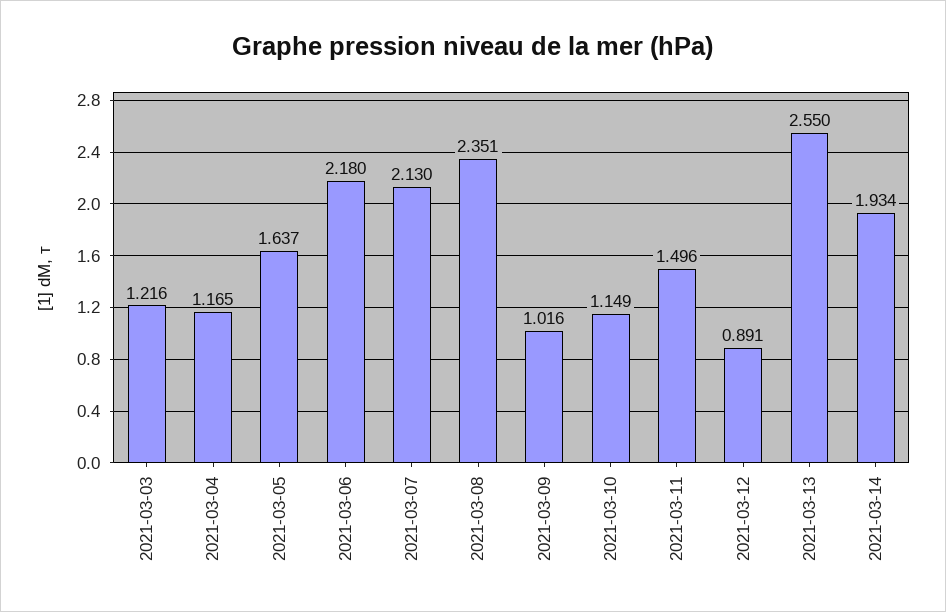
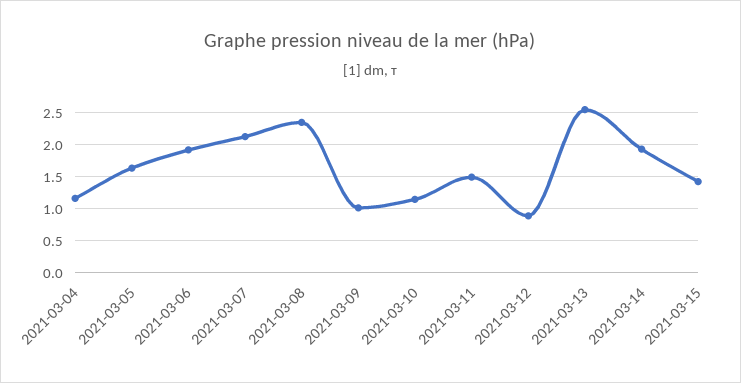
2021-03-03: 1.216 -> none
2021-03-06: 2.18 -> 1.9
2021-03-15: none -> 1.4

